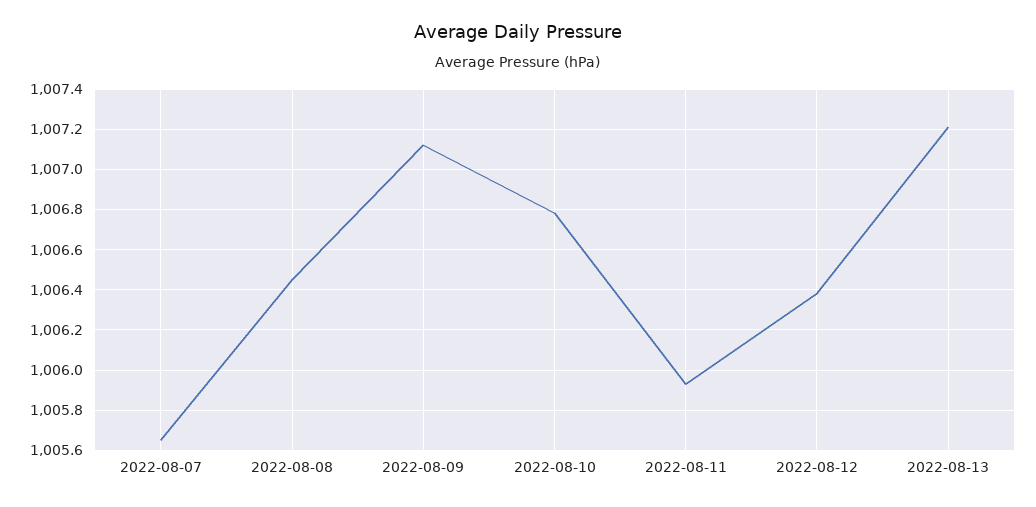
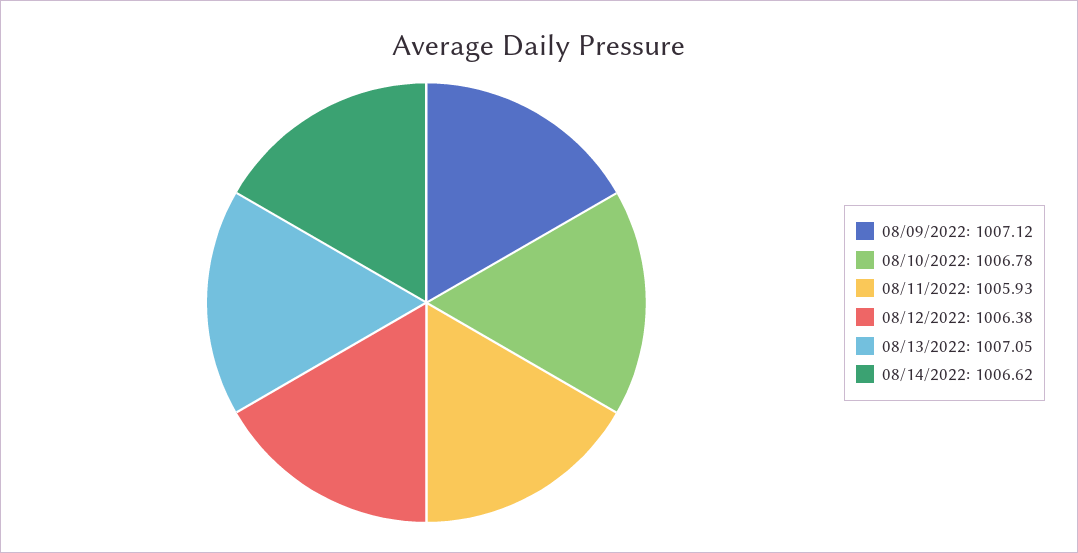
2022-08-07: 1005.65 -> none
2022-08-08: 1006.45 -> none
2022-08-13: 1007.2 -> 1007.05
08/14/2022: none -> 1006.62

